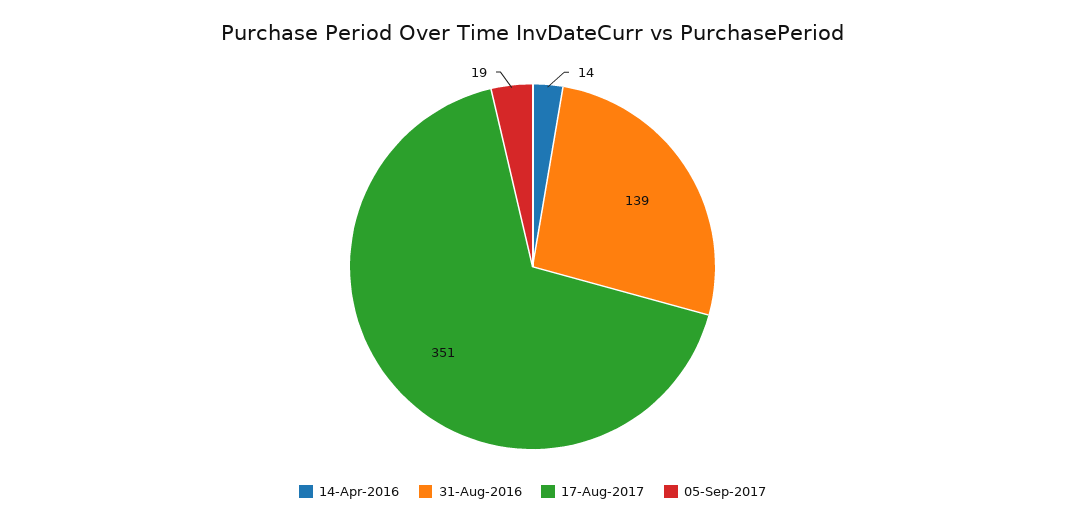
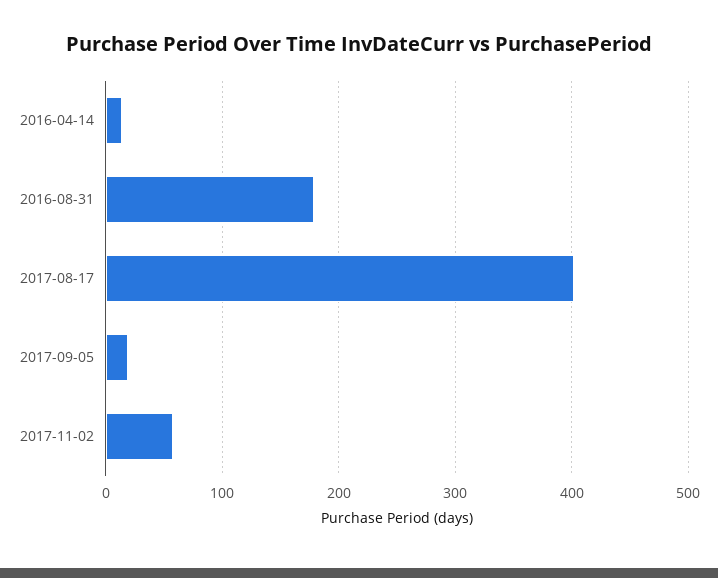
31-Aug-2016: 139 -> 180
17-Aug-2017: 351 -> 400
2017-11-02: none -> 60

